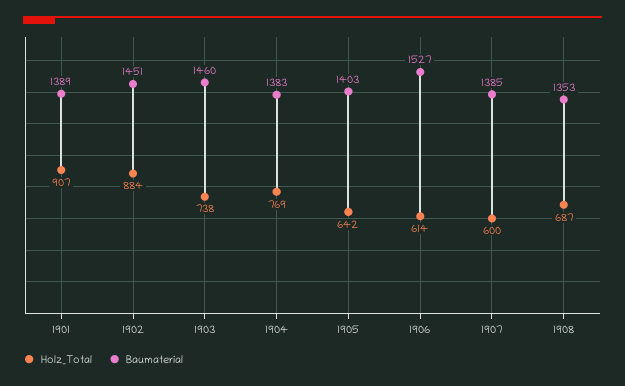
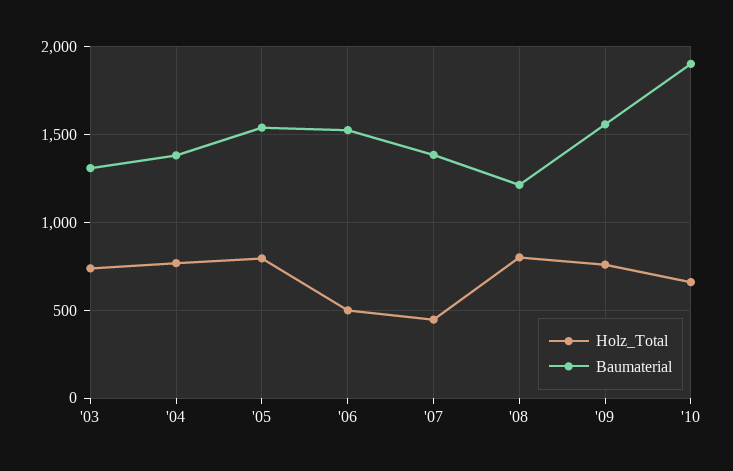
Holz_Total, 1901: 907 -> none
Baumaterial, 1901: 1389 -> none
Holz_Total, 1902: 884 -> none
Baumaterial, 1902: 1451 -> none
Baumaterial, 1903: 1460 -> 1300
Holz_Total, 1905: 642 -> 800
Baumaterial, 1905: 1403 -> 1550
Holz_Total, 1906: 614 -> 500
Holz_Total, 1907: 600 -> 450
Holz_Total, 1908: 687 -> 800
Baumaterial, 1908: 1353 -> 1200
Holz_Total, '09: none -> 750
Baumaterial, '09: none -> 1550
Holz_Total, '10: none -> 650
Baumaterial, '10: none -> 1900

